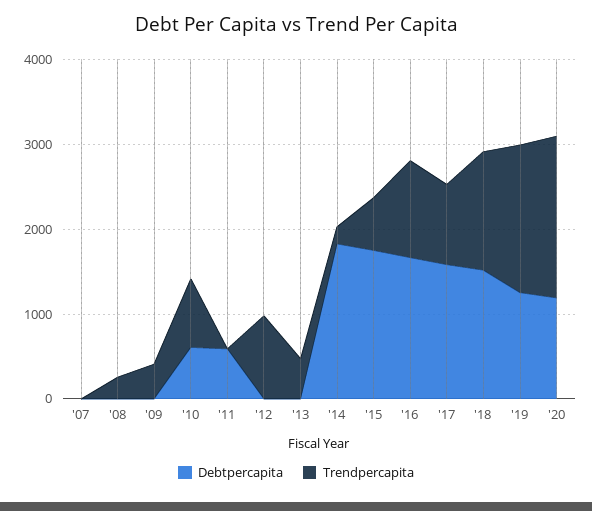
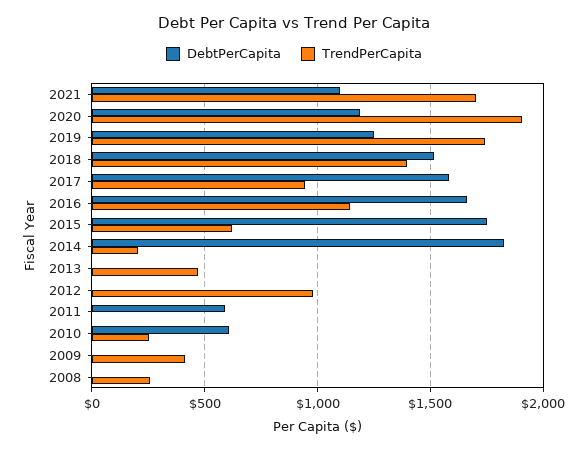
Debtpercapita, '07: 0 -> none
Trendpercapita, '07: 0 -> none
Trendpercapita, '10: 800 -> 250
Debtpercapita, 2021: none -> 1100
Trendpercapita, 2021: none -> 1700

